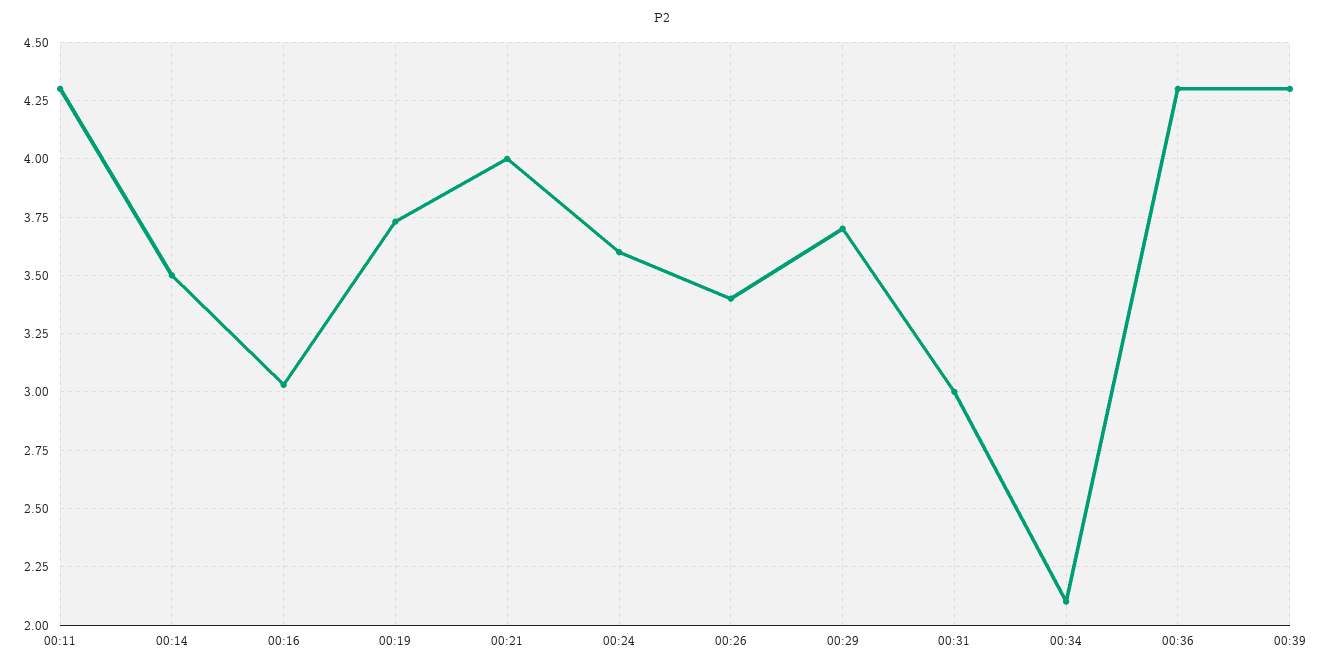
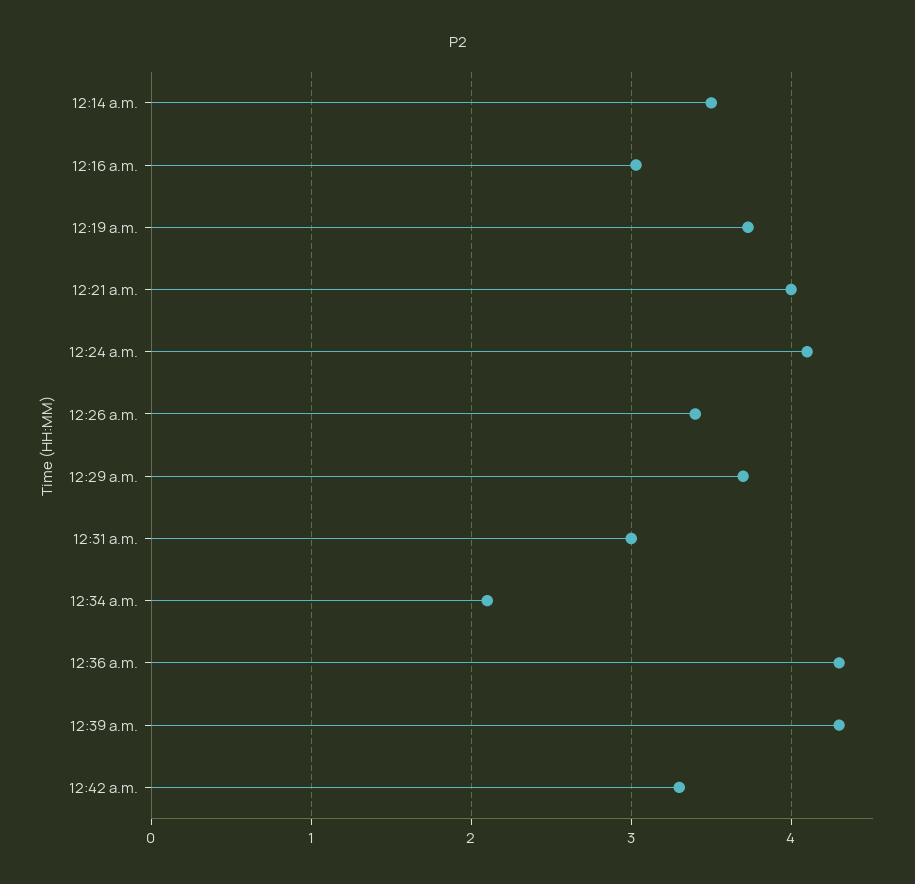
00:11: 4.3 -> none
00:24: 3.6 -> 4.1
12:42 a.m.: none -> 3.3

